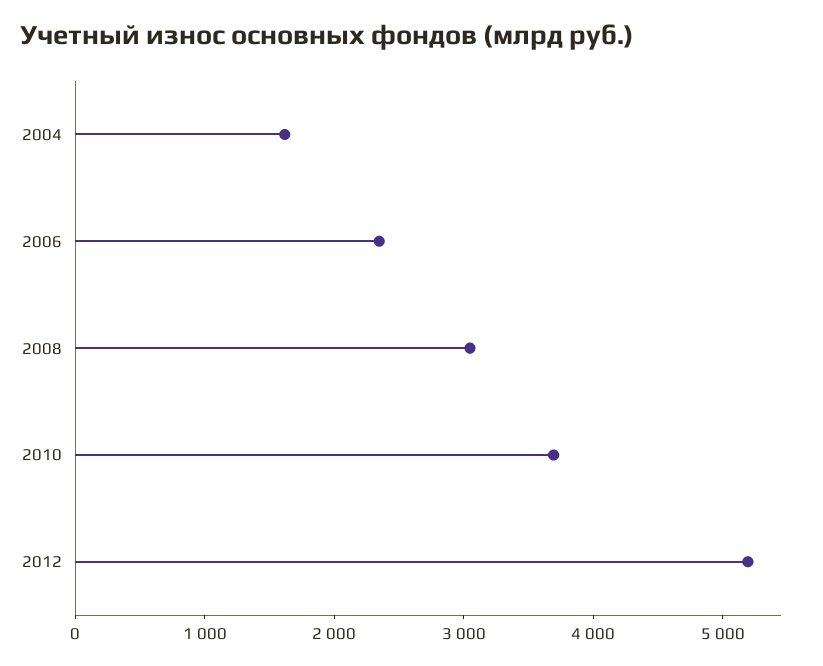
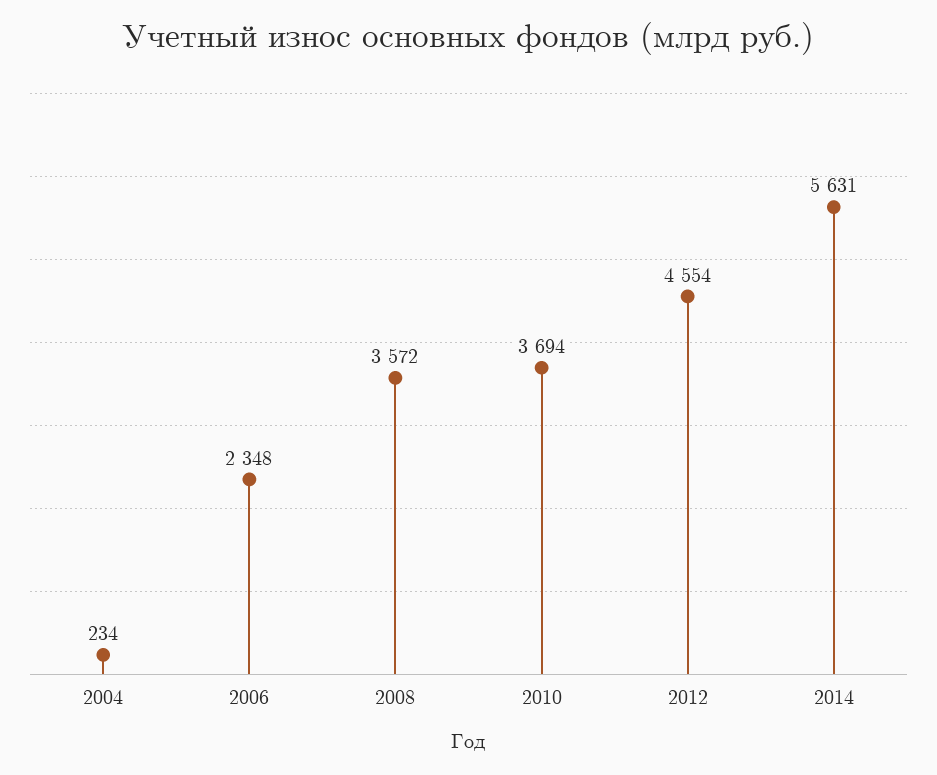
2004: 1600 -> 234
2008: 3000 -> 3572
2012: 5200 -> 4554
2014: none -> 5631

